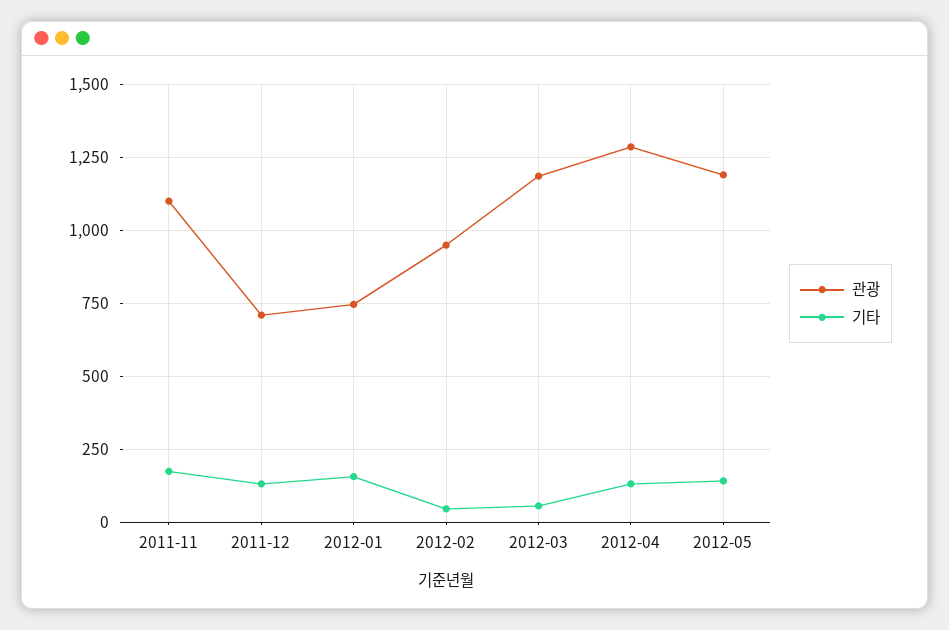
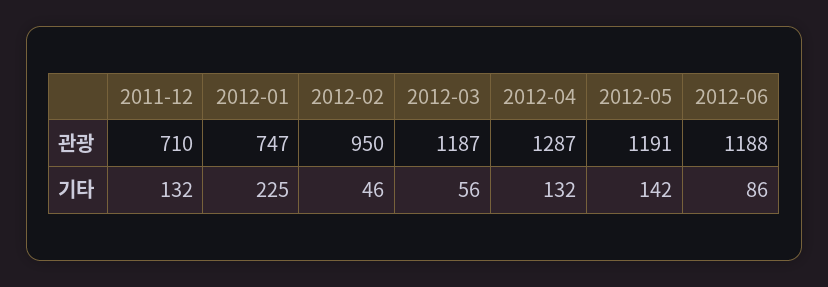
관광, 2011-11: 1100 -> none
기타, 2011-11: 175 -> none
기타, 2012-01: 150 -> 225
관광, 2012-06: none -> 1188
기타, 2012-06: none -> 86

